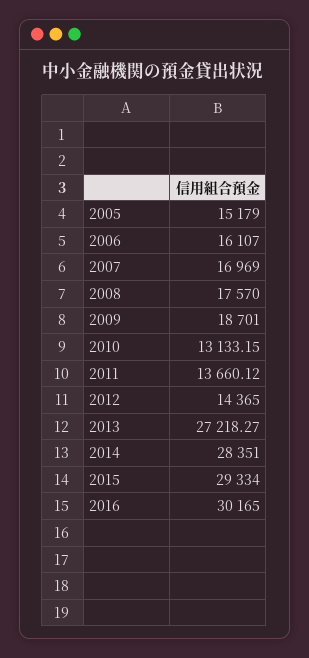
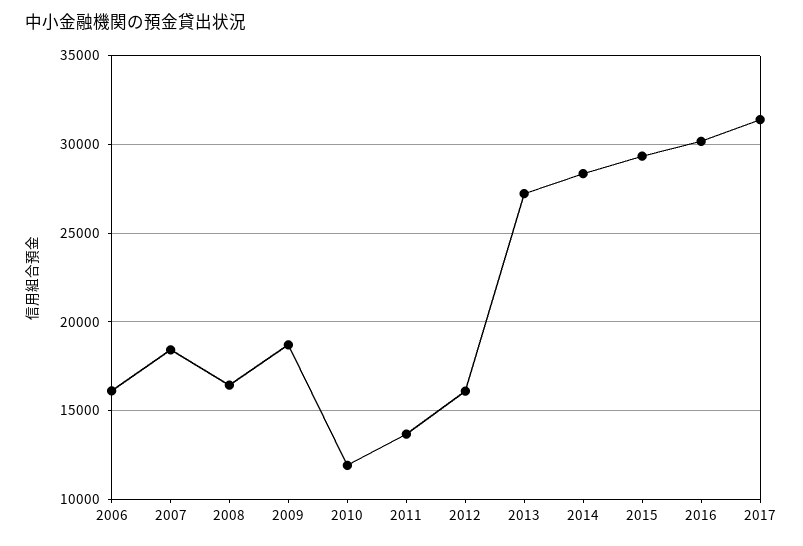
2005: 15179 -> none
2007: 16969 -> 18500
2008: 17570 -> 16500
2010: 13133.15 -> 12000
2012: 14365 -> 16000
2017: none -> 31500

